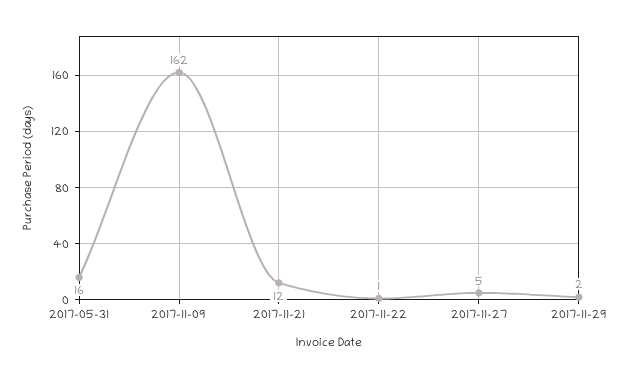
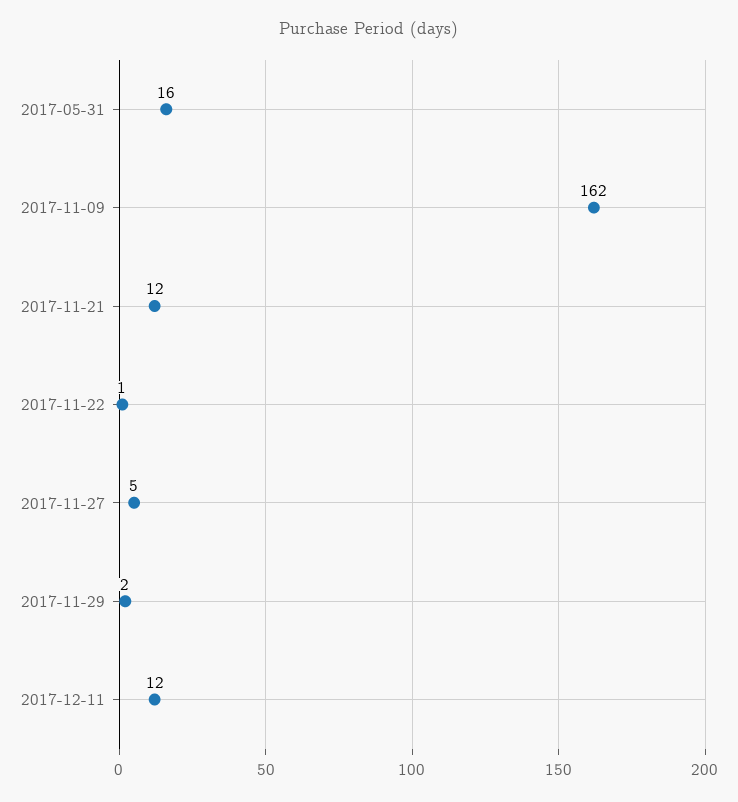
2017-12-11: none -> 12

